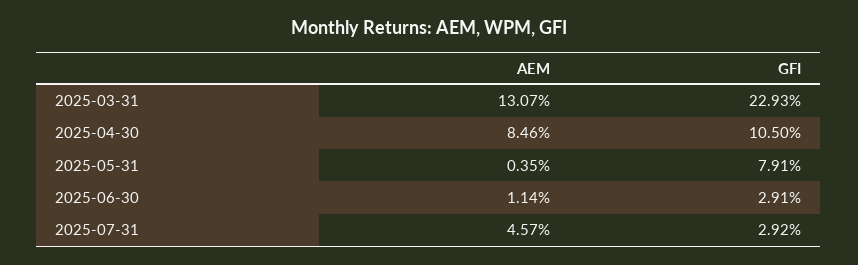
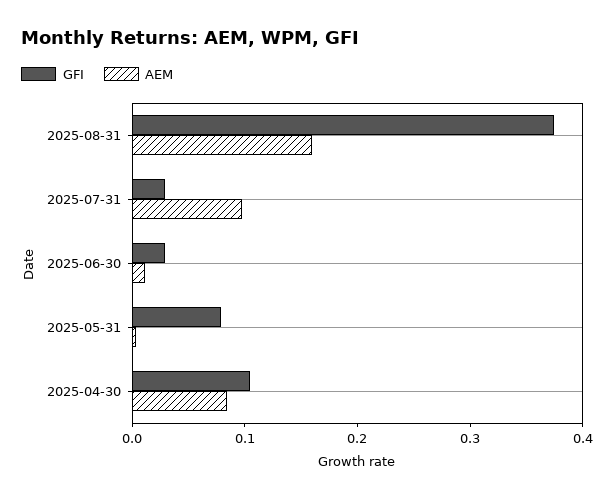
AEM, 2025-03-31: 0.1307 -> none
GFI, 2025-03-31: 0.2293 -> none
AEM, 2025-07-31: 0.0457 -> 0.1
GFI, 2025-08-31: none -> 0.38
AEM, 2025-08-31: none -> 0.16

